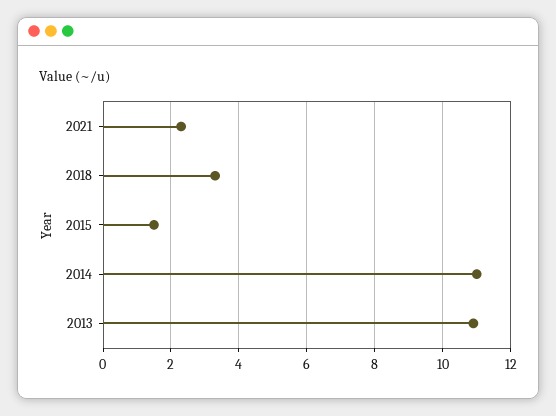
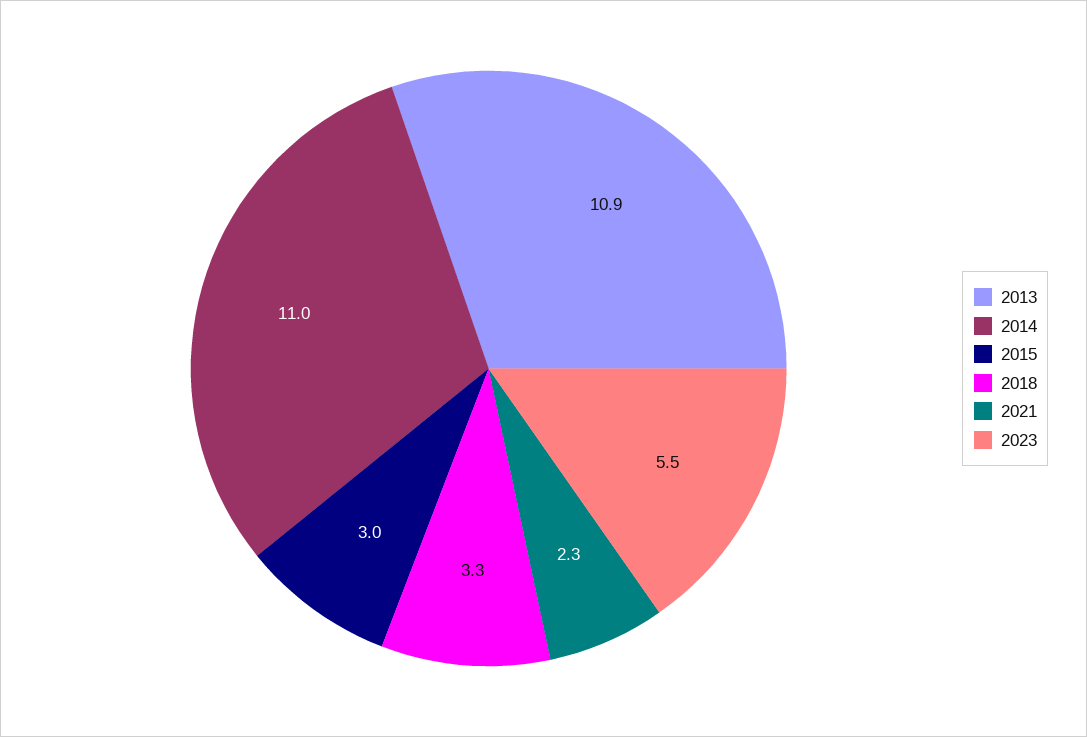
2015: 1.5 -> 3
2023: none -> 5.5

